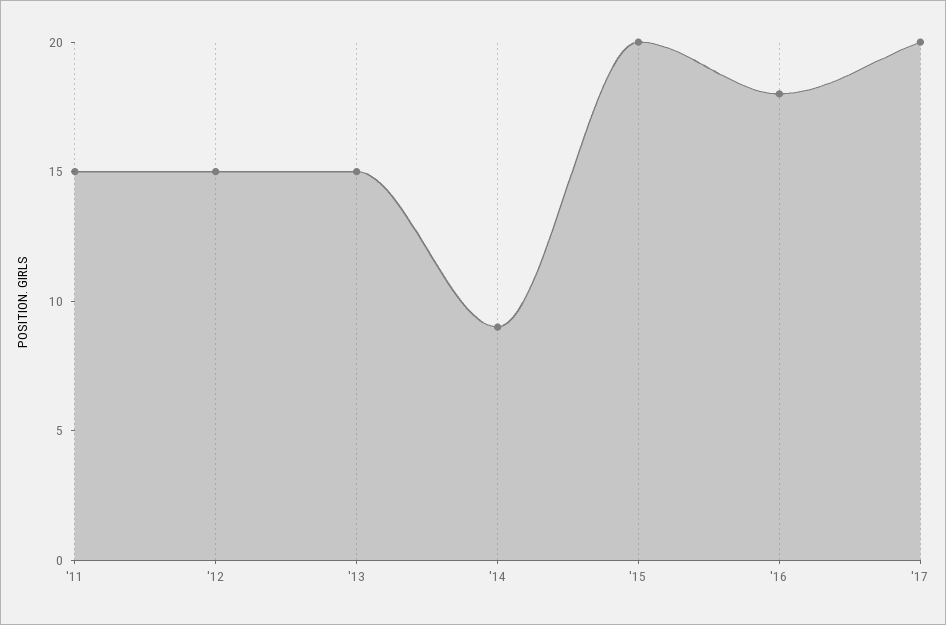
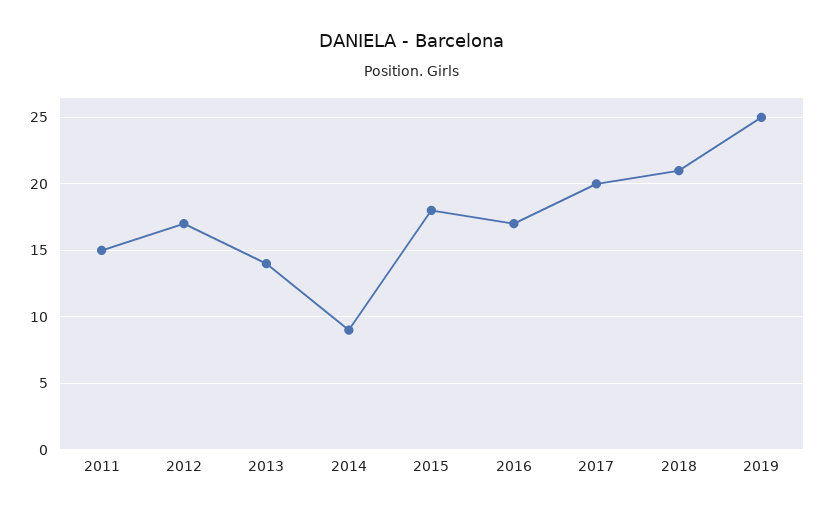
'12: 15 -> 17
'13: 15 -> 14
'15: 20 -> 18
'16: 18 -> 17
2018: none -> 21
2019: none -> 25

